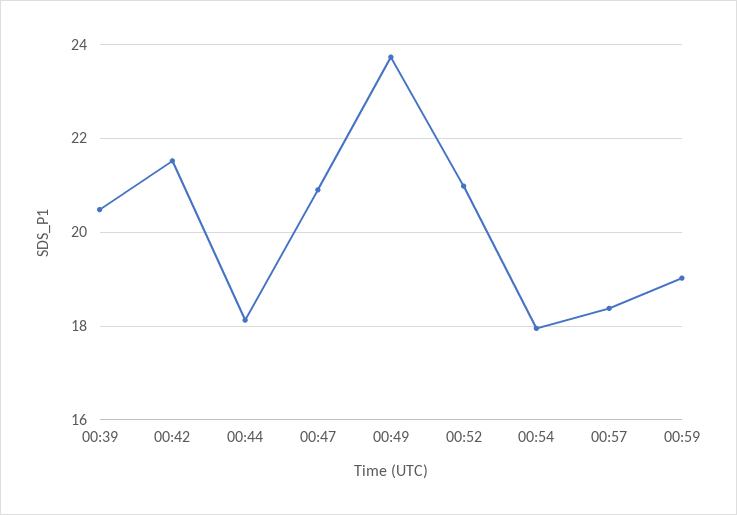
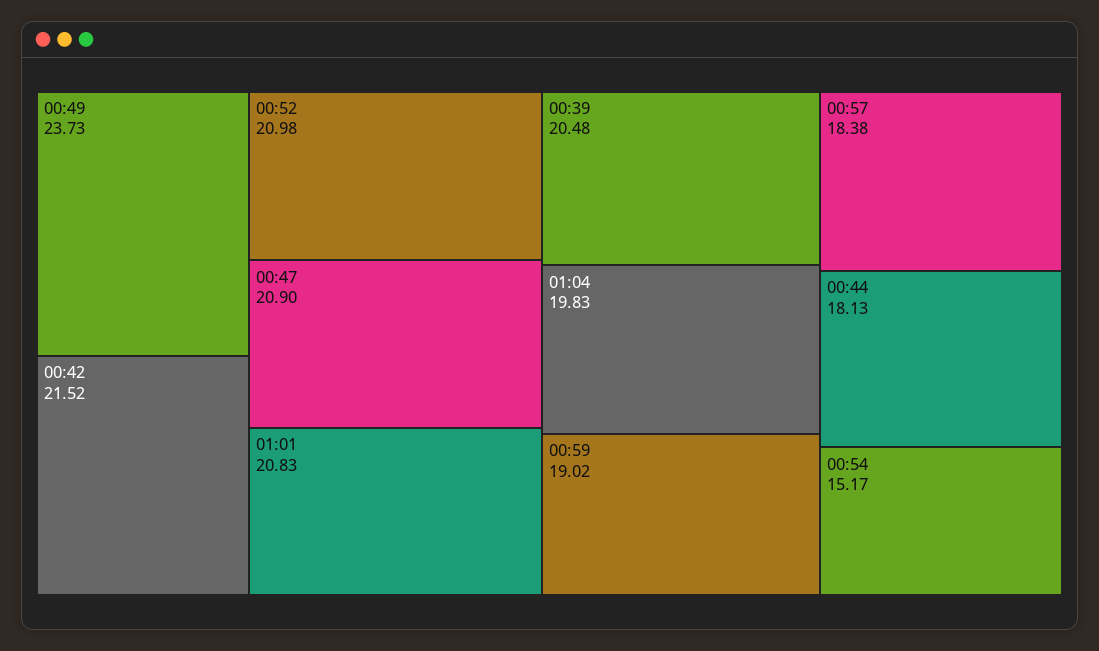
00:54: 18 -> 15.17
01:01: none -> 20.83
01:04: none -> 19.83

